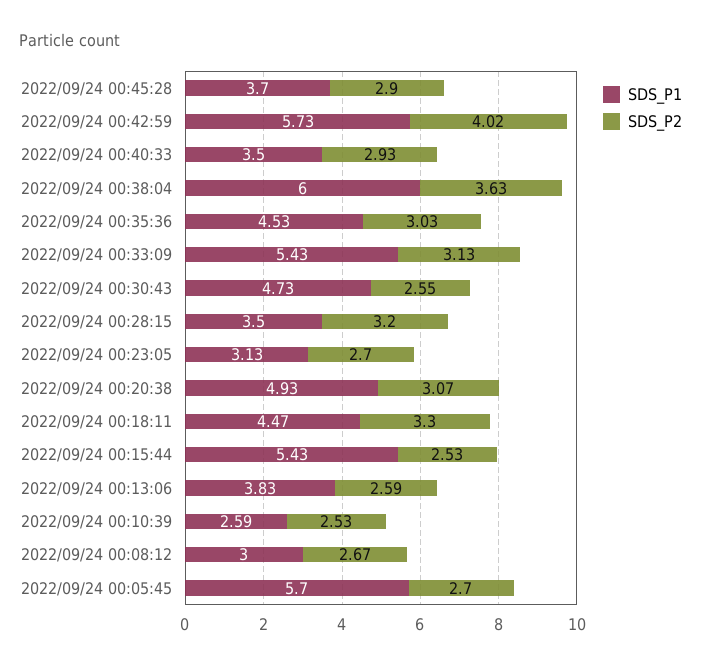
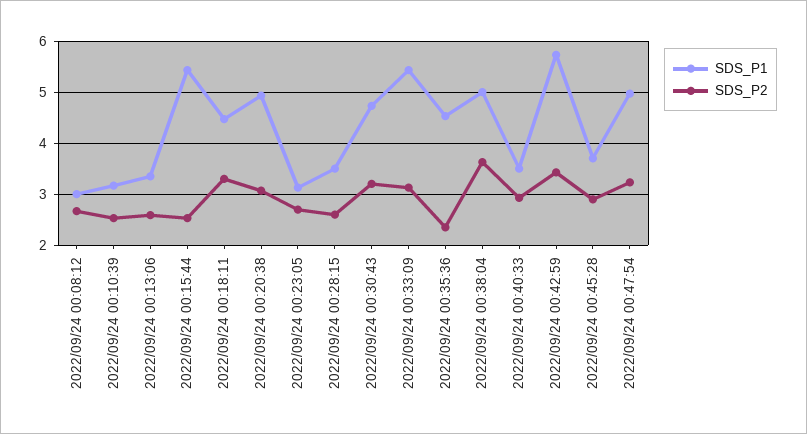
SDS_P2, 2022/09/24 00:42:59: 4.02 -> 3.4
SDS_P1, 2022/09/24 00:38:04: 6 -> 5
SDS_P2, 2022/09/24 00:35:36: 3.03 -> 2.4
SDS_P2, 2022/09/24 00:30:43: 2.55 -> 3.2
SDS_P2, 2022/09/24 00:28:15: 3.2 -> 2.6
SDS_P1, 2022/09/24 00:13:06: 3.83 -> 3.4
SDS_P1, 2022/09/24 00:10:39: 2.59 -> 3.2
SDS_P1, 2022/09/24 00:05:45: 5.7 -> none
SDS_P2, 2022/09/24 00:05:45: 2.7 -> none
SDS_P1, 2022/09/24 00:47:54: none -> 5
SDS_P2, 2022/09/24 00:47:54: none -> 3.2

